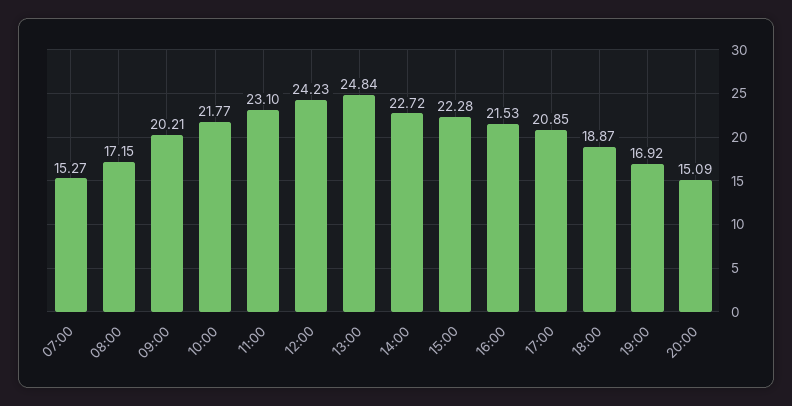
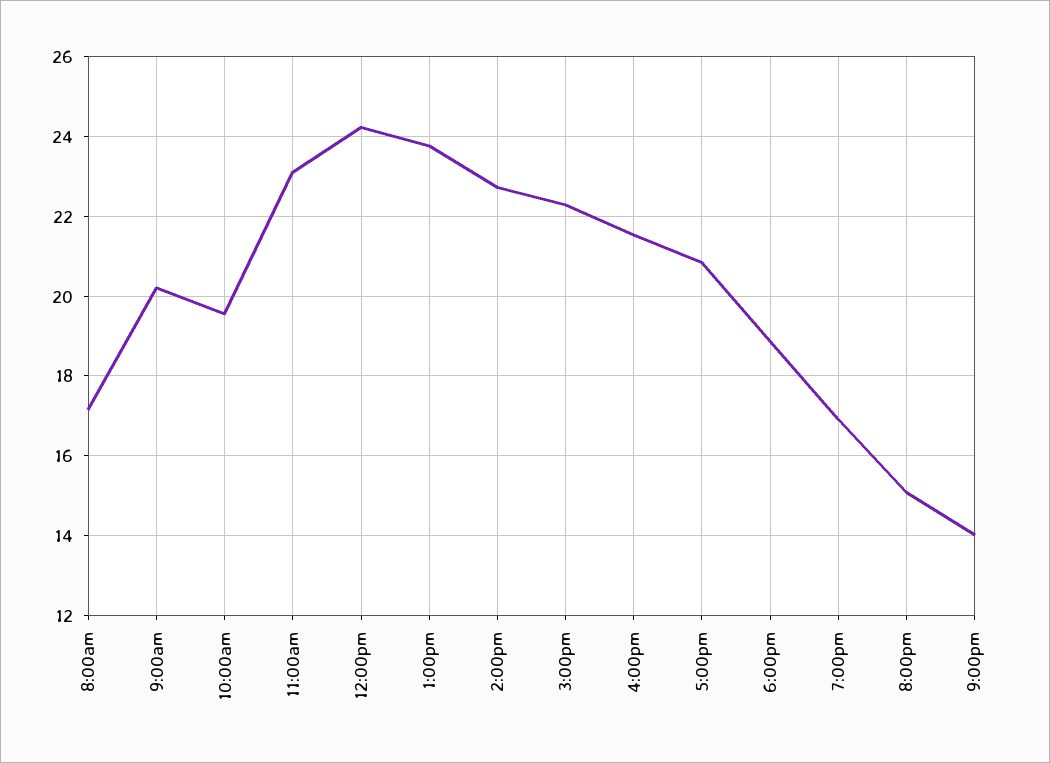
07:00: 15.27 -> none
10:00: 21.77 -> 19.6
13:00: 24.84 -> 23.8
9:00pm: none -> 14

